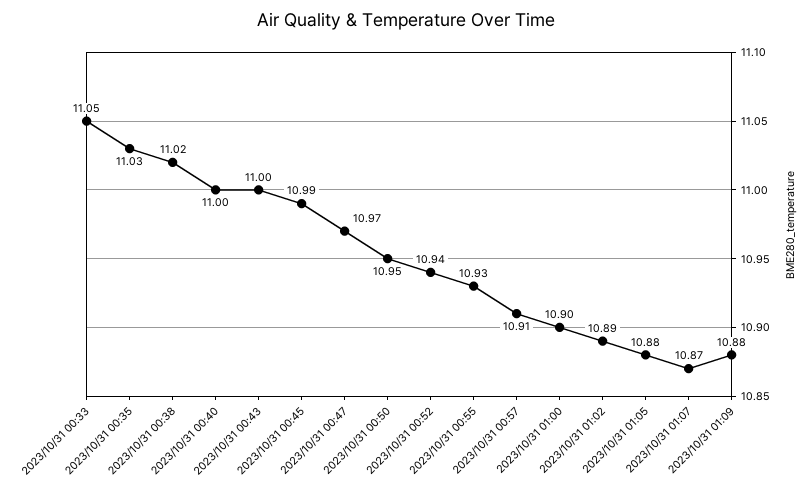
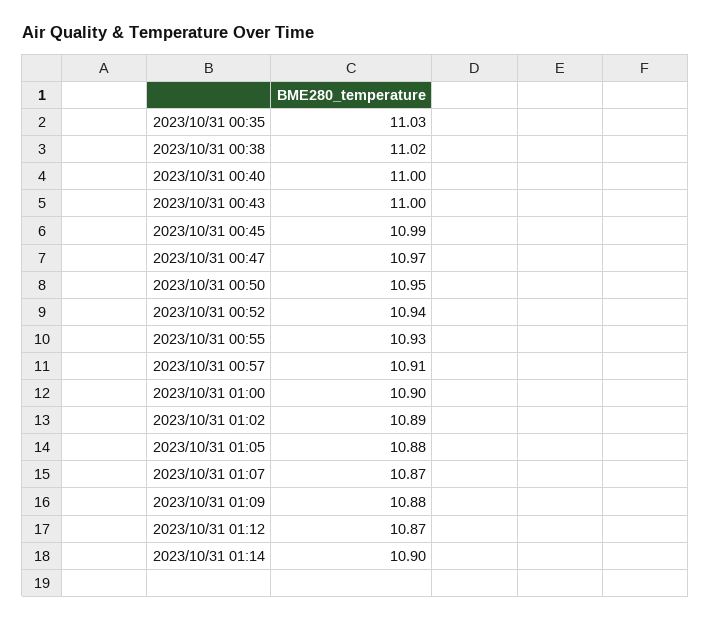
2023/10/31 00:33: 11.05 -> none
2023/10/31 01:12: none -> 10.87
2023/10/31 01:14: none -> 10.9

